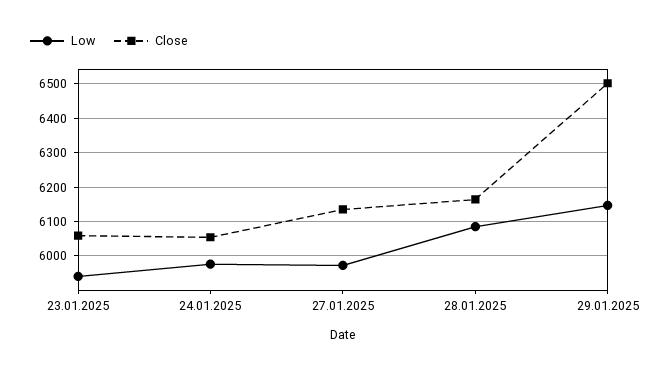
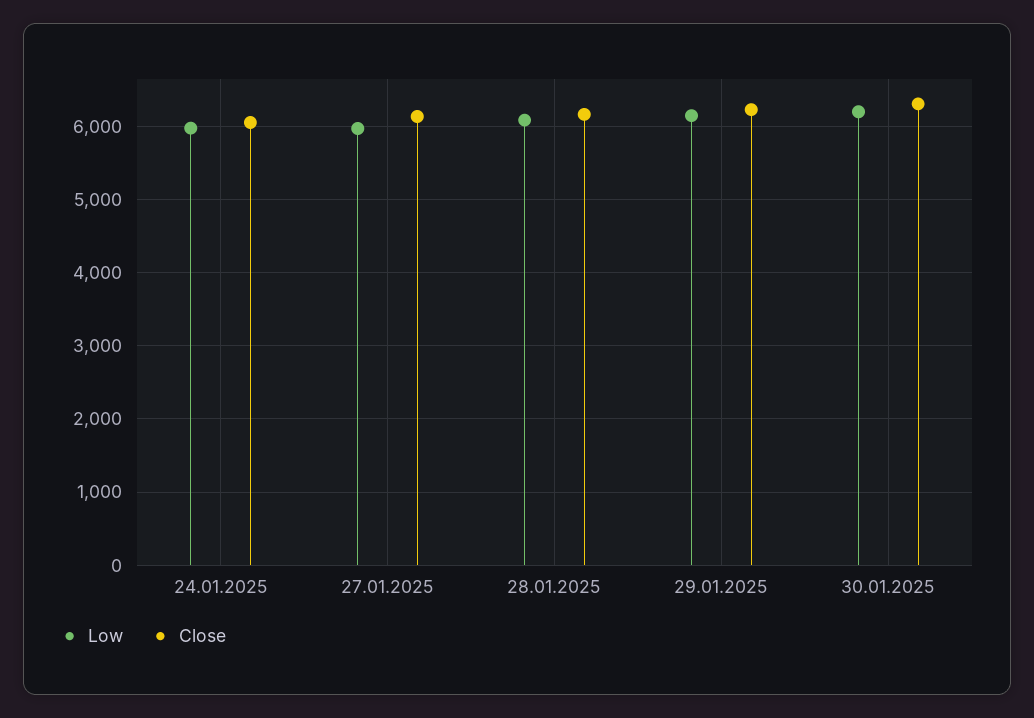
Low, 23.01.2025: 5940 -> none
Close, 23.01.2025: 6060 -> none
Close, 29.01.2025: 6500 -> 6200
Low, 30.01.2025: none -> 6200
Close, 30.01.2025: none -> 6300

